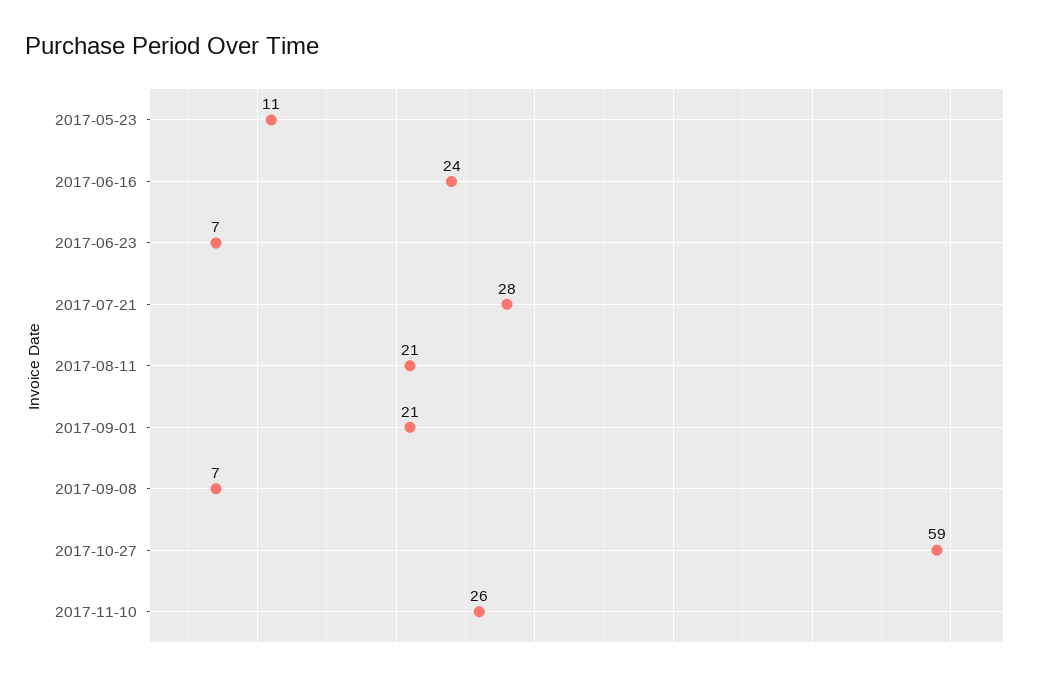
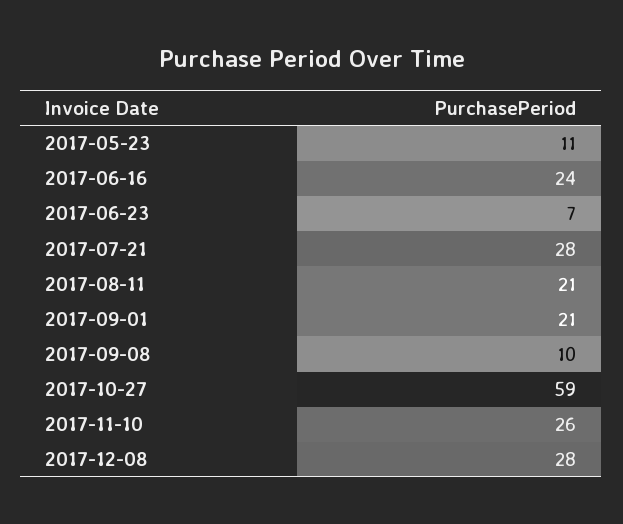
2017-09-08: 7 -> 10
2017-12-08: none -> 28

